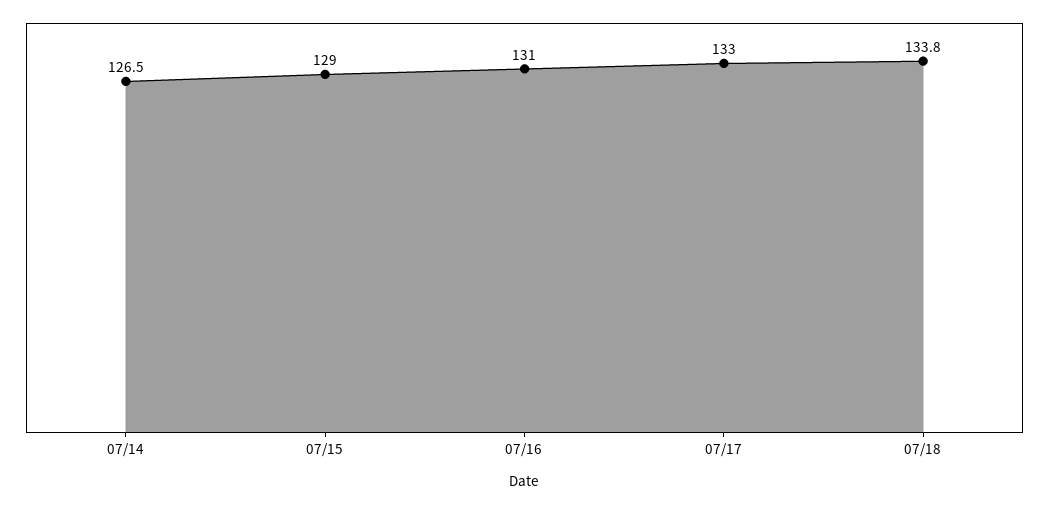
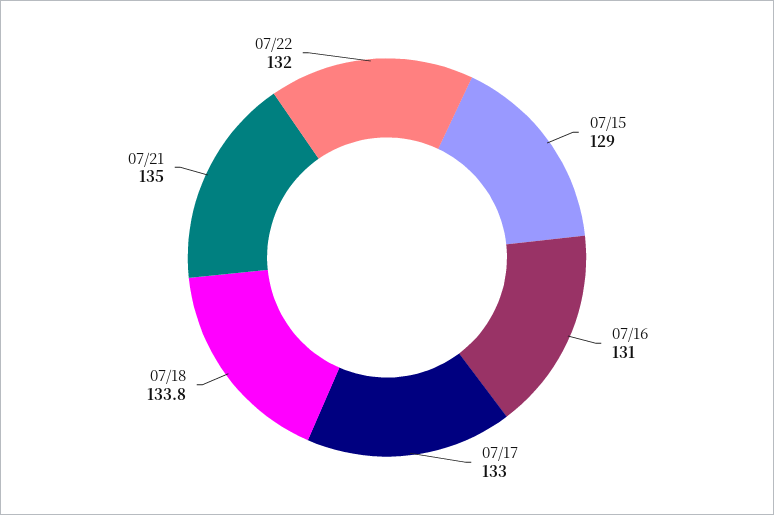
07/14: 126.5 -> none
07/21: none -> 135
07/22: none -> 132

